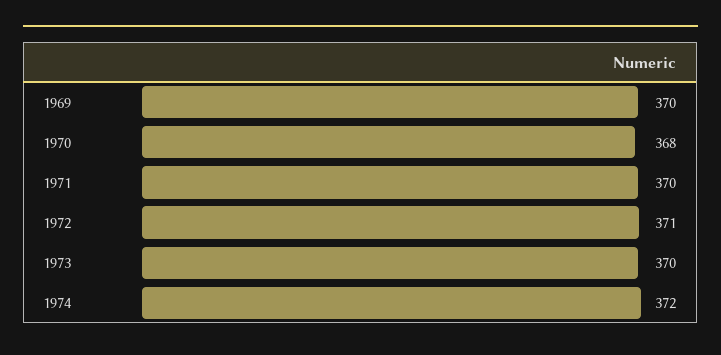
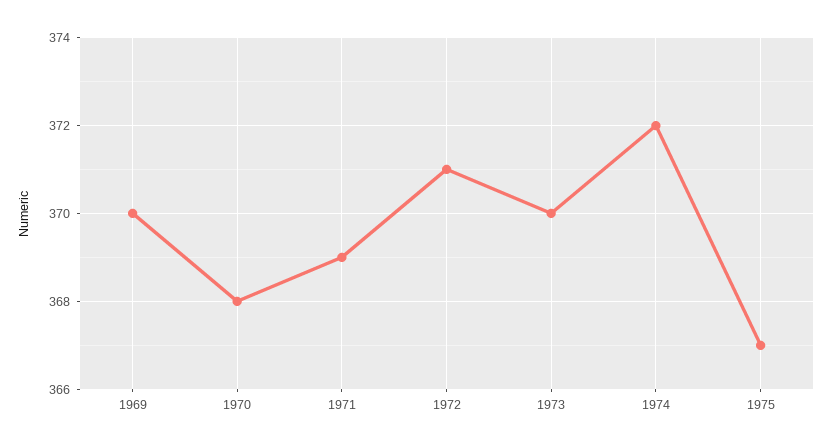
1971: 370 -> 369
1975: none -> 367

